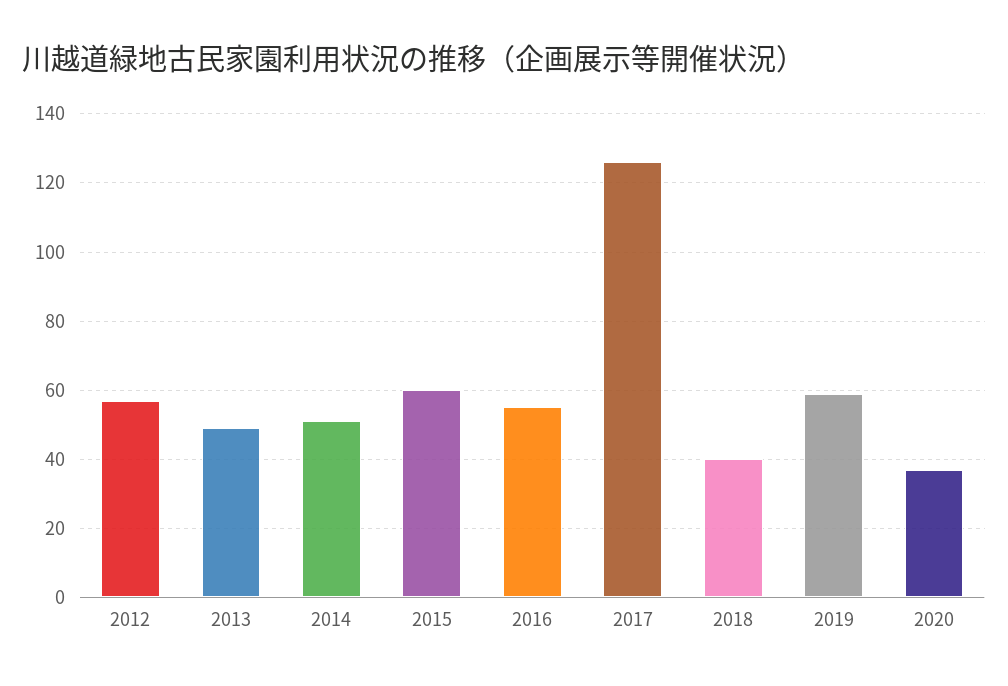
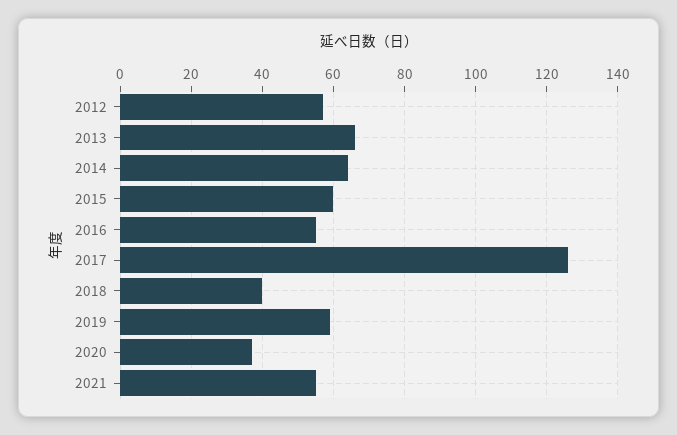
2013: 50 -> 65
2014: 50 -> 65
2021: none -> 55

